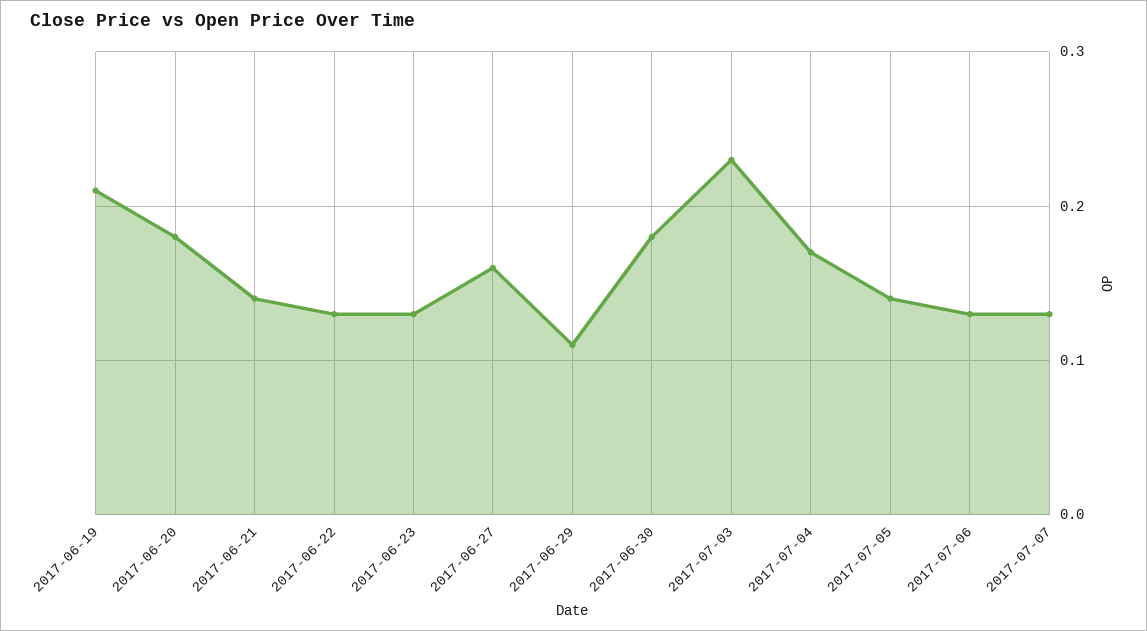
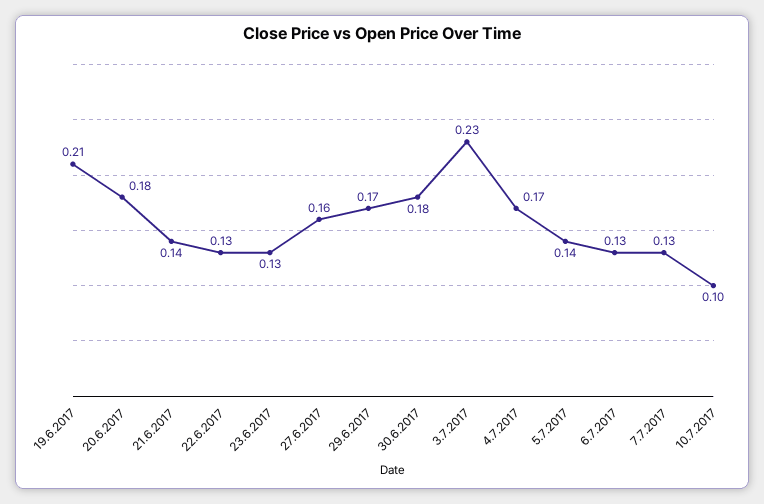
2017-06-29: 0.11 -> 0.17
10.7.2017: none -> 0.1

